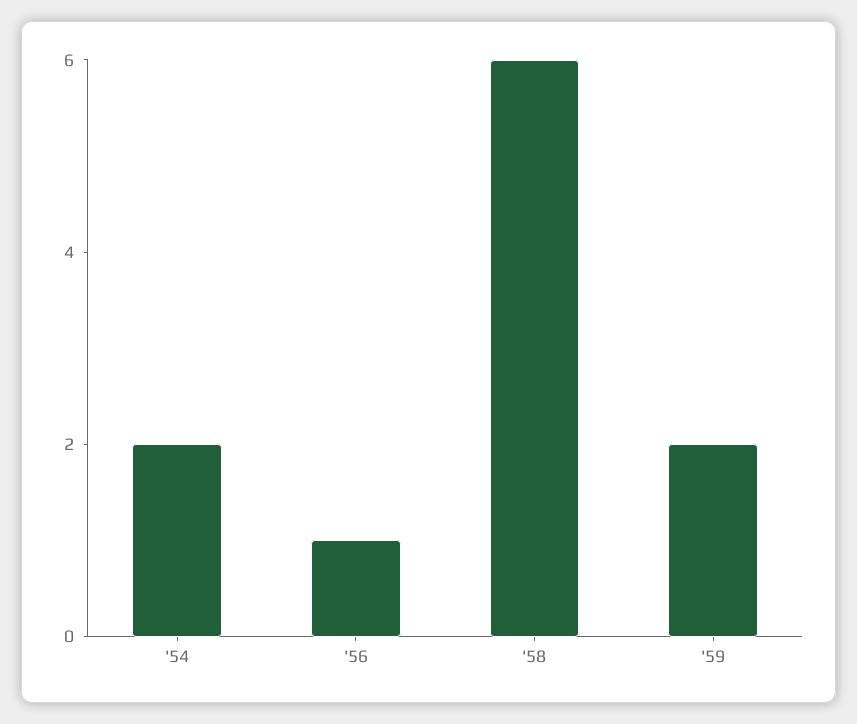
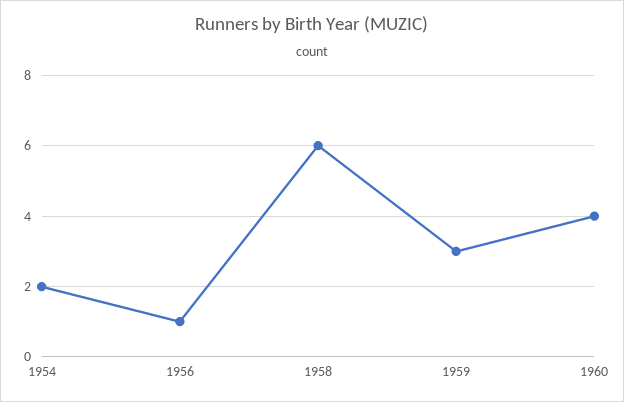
'59: 2 -> 3
1960: none -> 4

